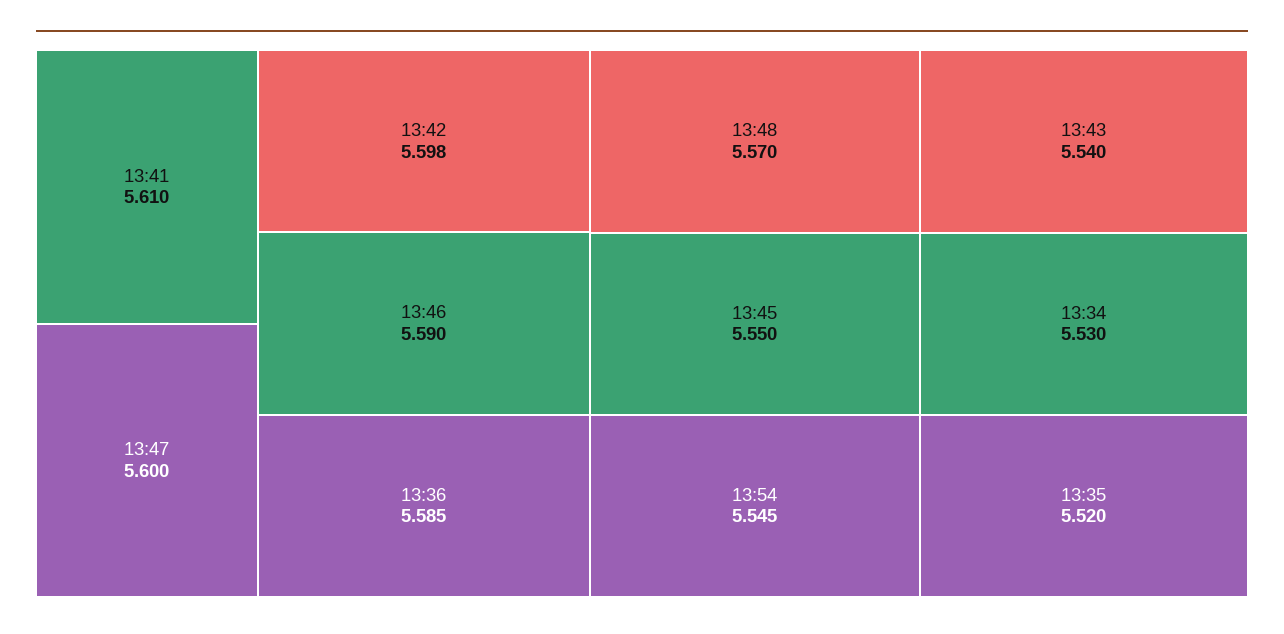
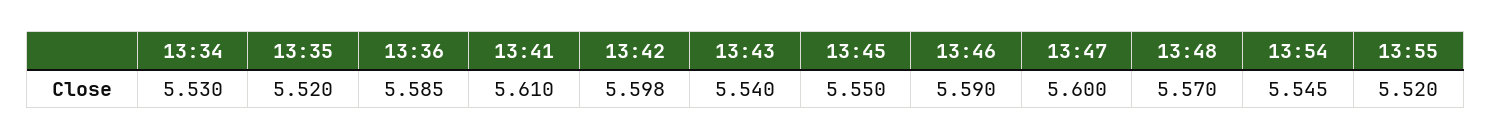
13:55: none -> 5.52

